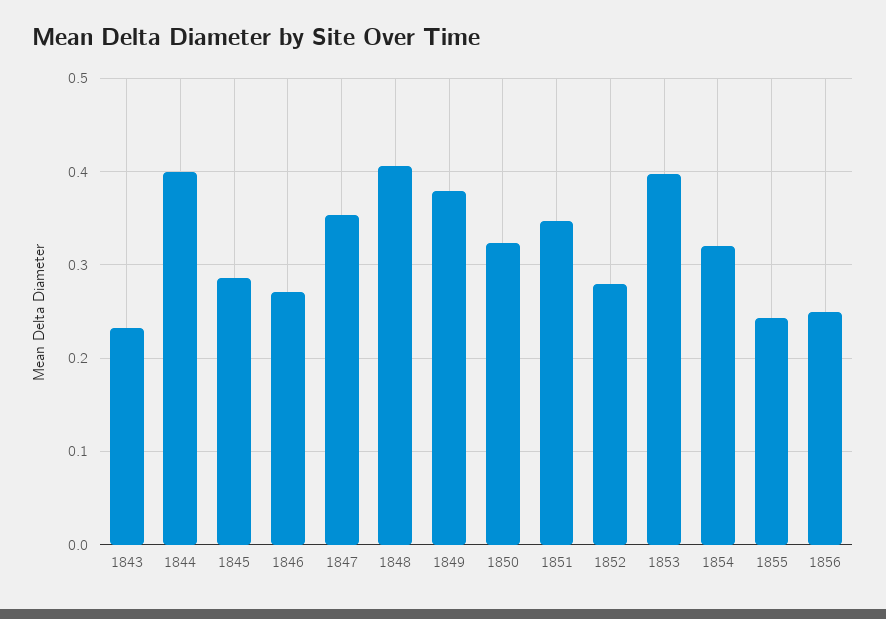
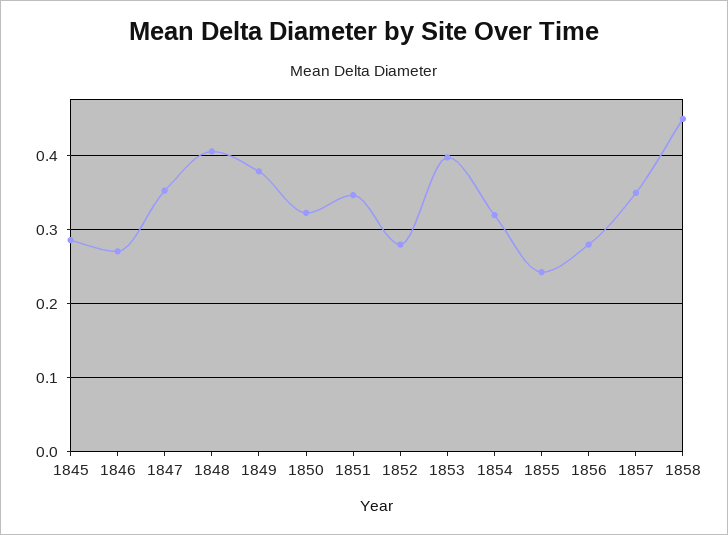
1843: 0.23 -> none
1844: 0.4 -> none
1856: 0.25 -> 0.28
1857: none -> 0.35
1858: none -> 0.45

